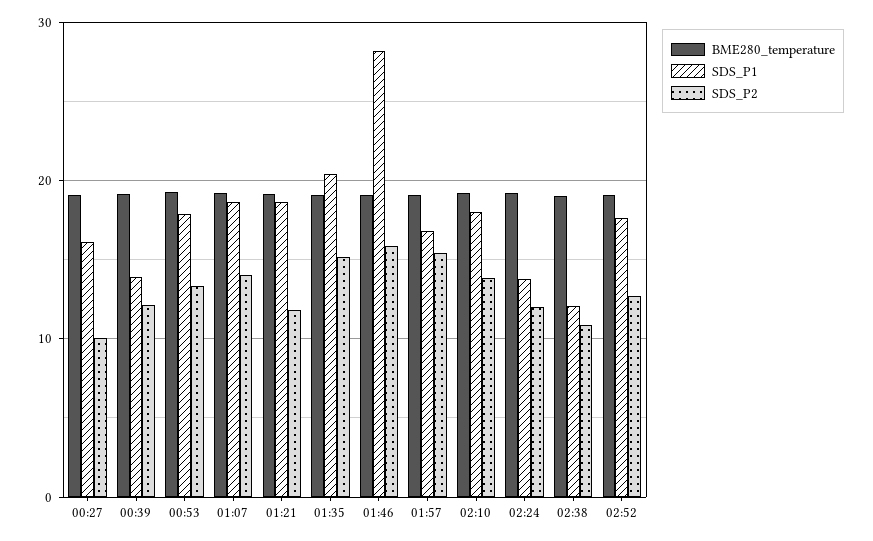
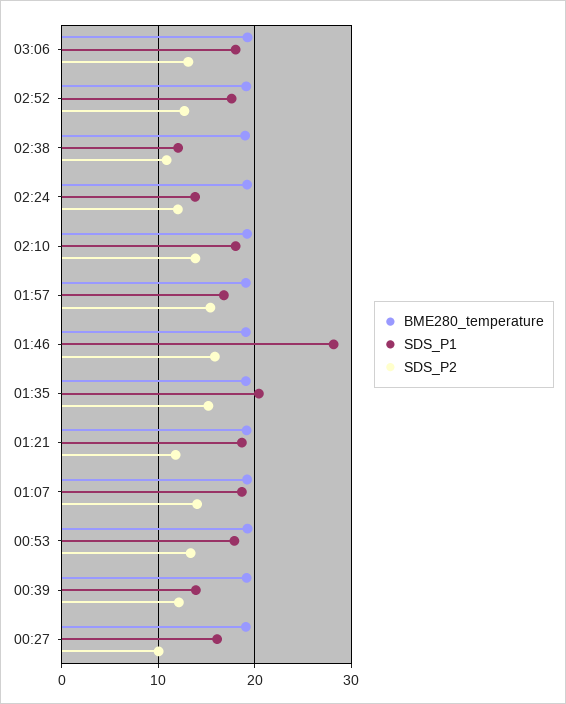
BME280_temperature, 03:06: none -> 19
SDS_P1, 03:06: none -> 18
SDS_P2, 03:06: none -> 13

